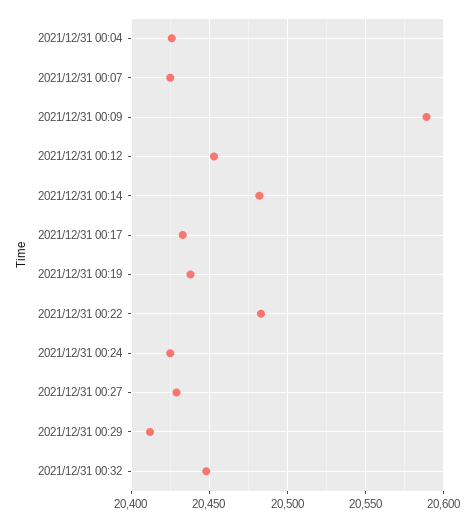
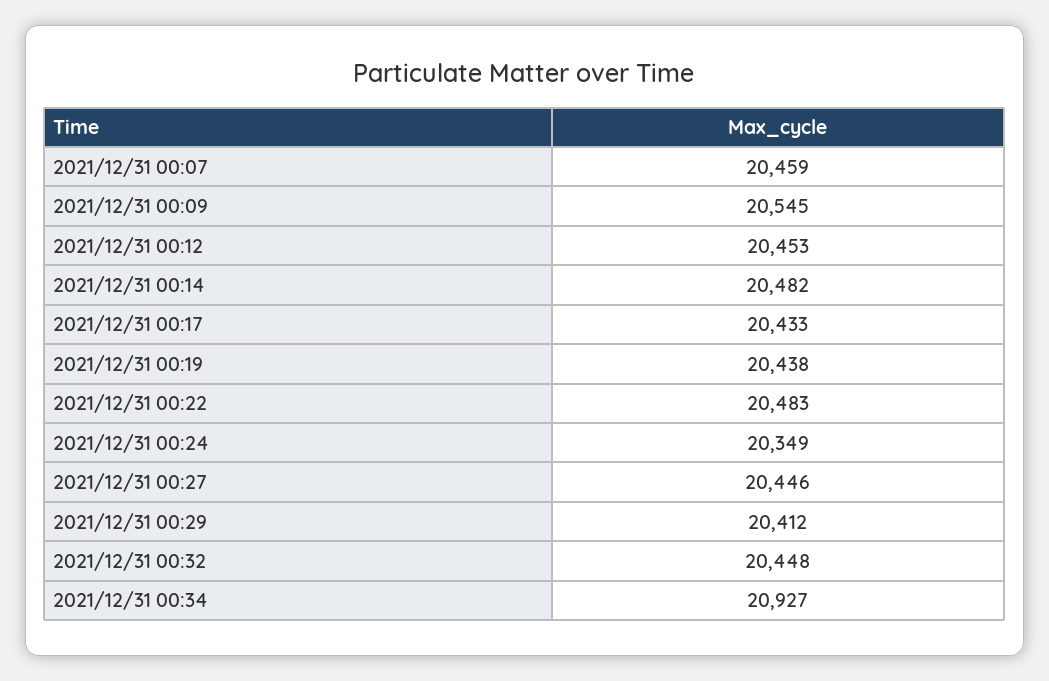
2021/12/31 00:04: 20425 -> none
2021/12/31 00:07: 20425 -> 20459
2021/12/31 00:09: 20590 -> 20545
2021/12/31 00:24: 20425 -> 20349
2021/12/31 00:27: 20430 -> 20446
2021/12/31 00:34: none -> 20927

